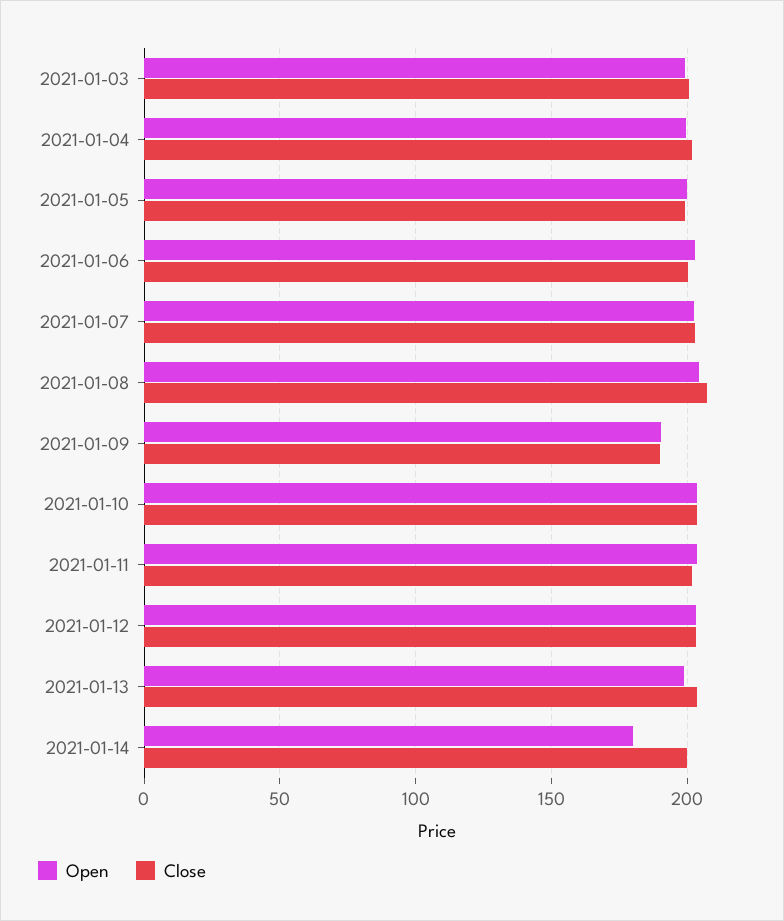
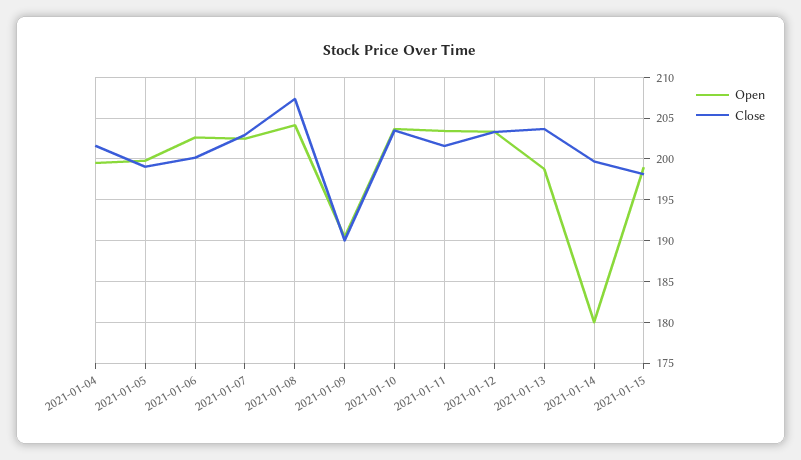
Open, 2021-01-03: 200 -> none
Close, 2021-01-03: 200 -> none
Open, 2021-01-15: none -> 199
Close, 2021-01-15: none -> 198

